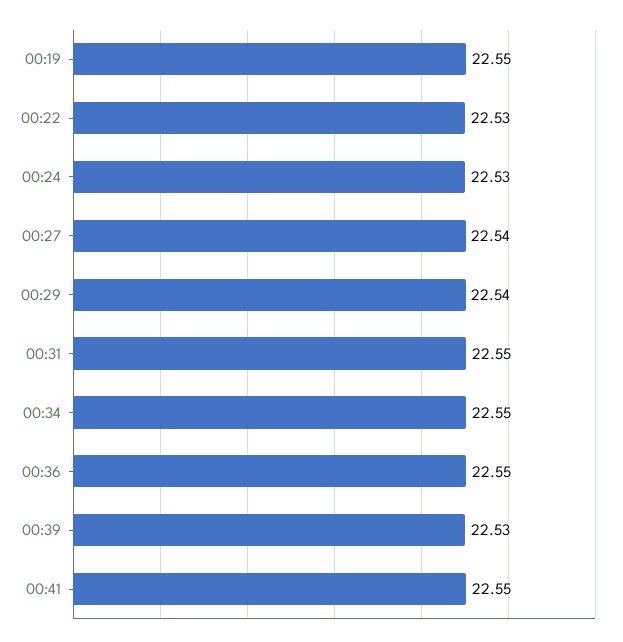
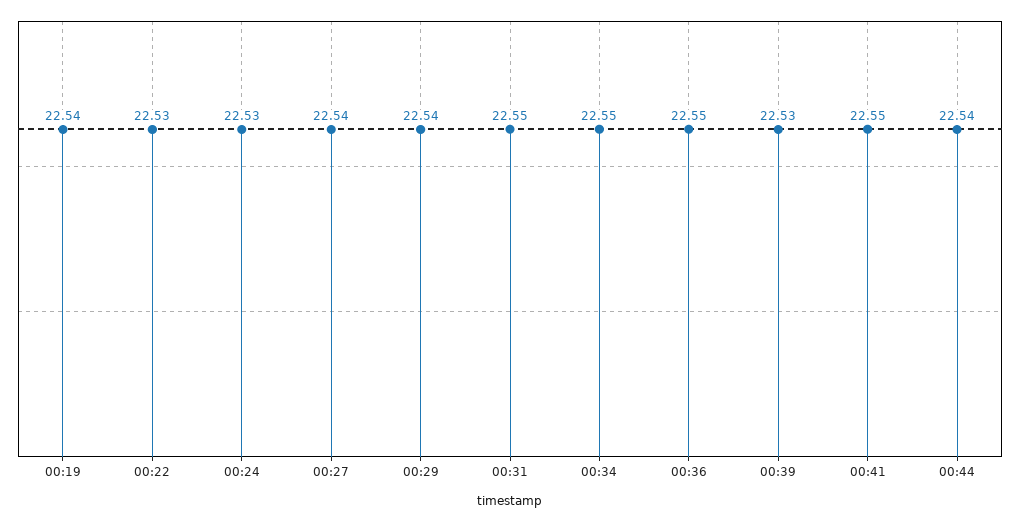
00:19: 22.55 -> 22.54
00:44: none -> 22.54

